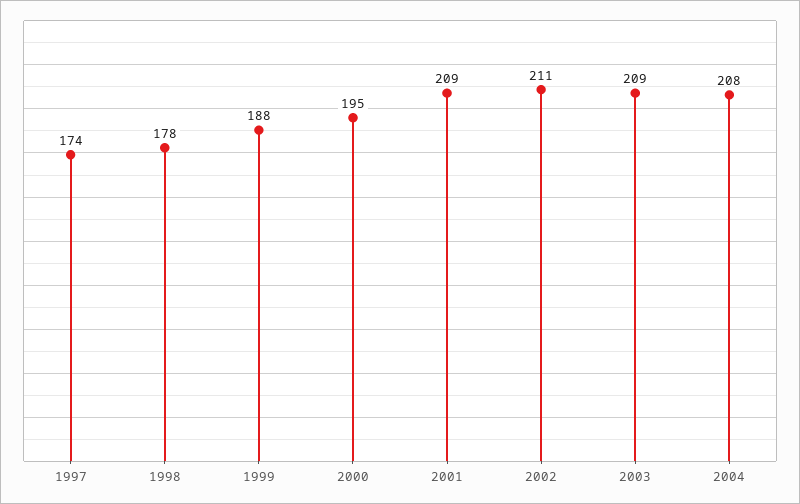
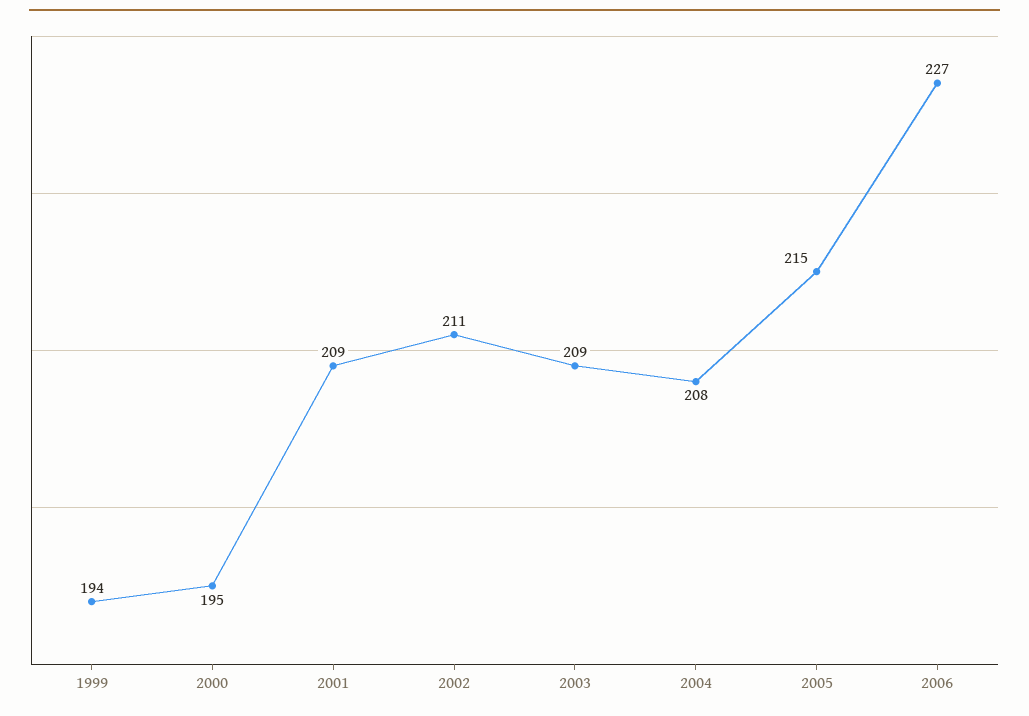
1997: 174 -> none
1998: 178 -> none
1999: 188 -> 194
2005: none -> 215
2006: none -> 227

